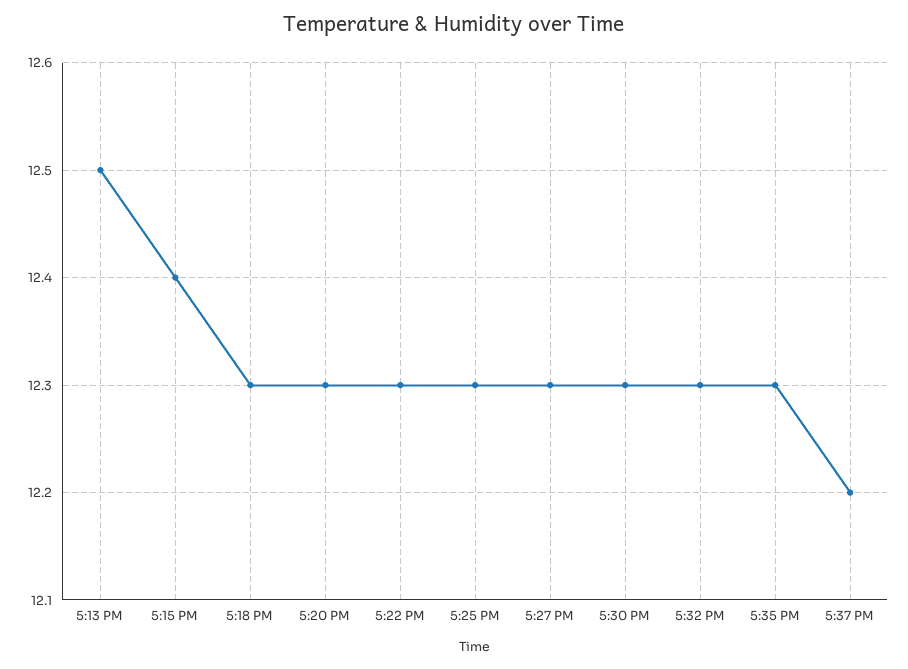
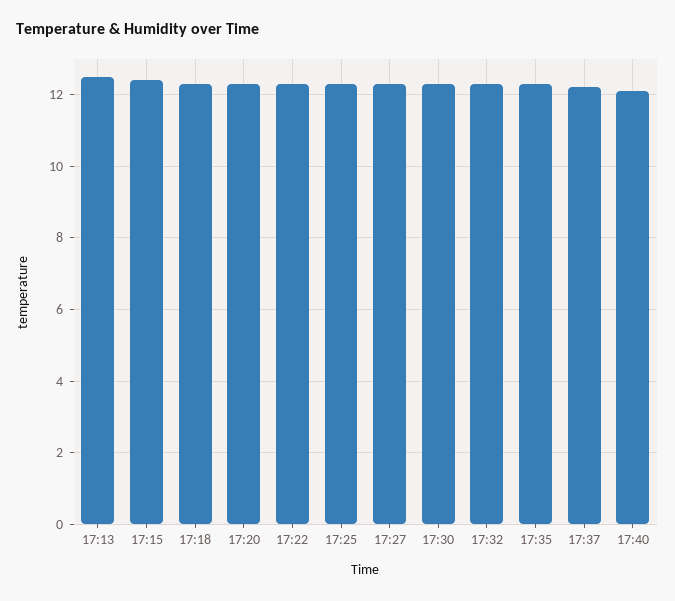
17:40: none -> 12

